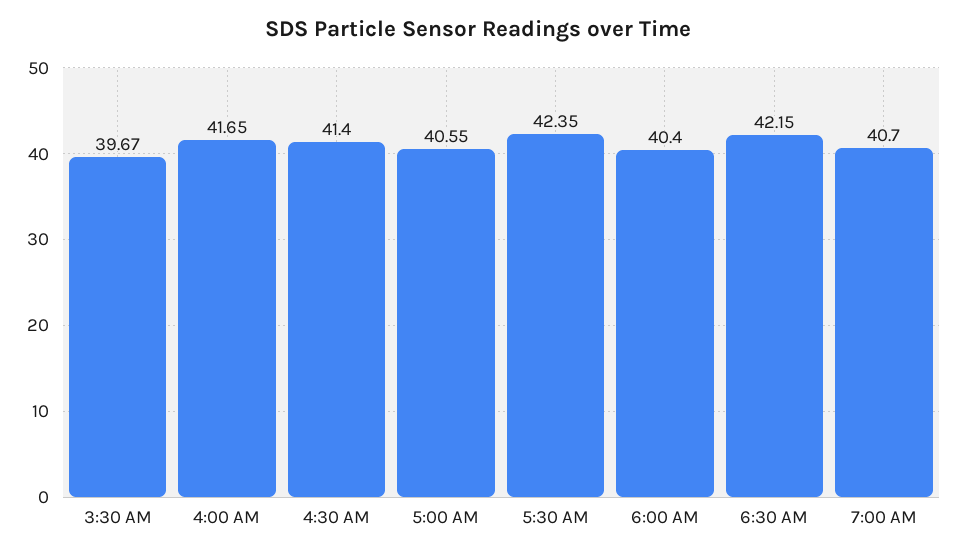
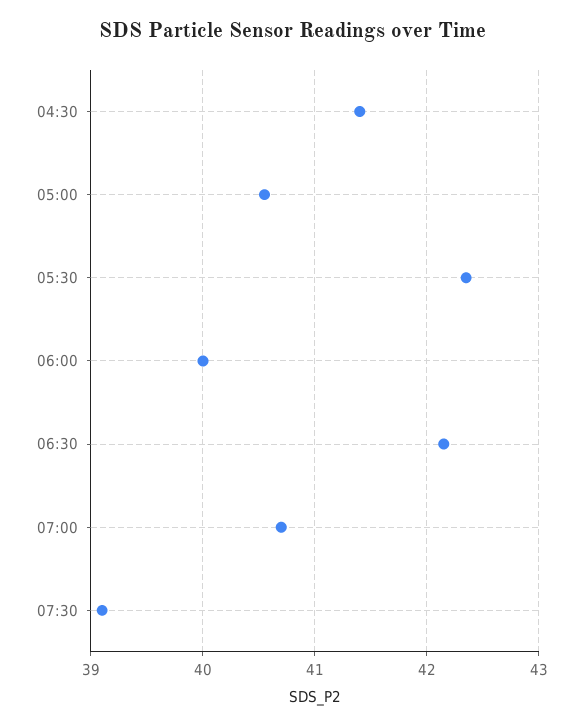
3:30 AM: 39.67 -> none
4:00 AM: 41.65 -> none
6:00 AM: 40.4 -> 40
07:30: none -> 39.1

